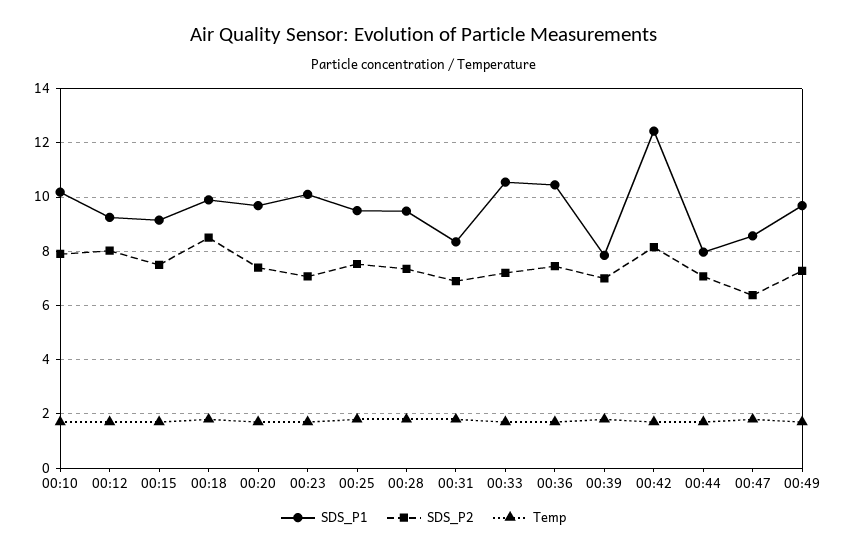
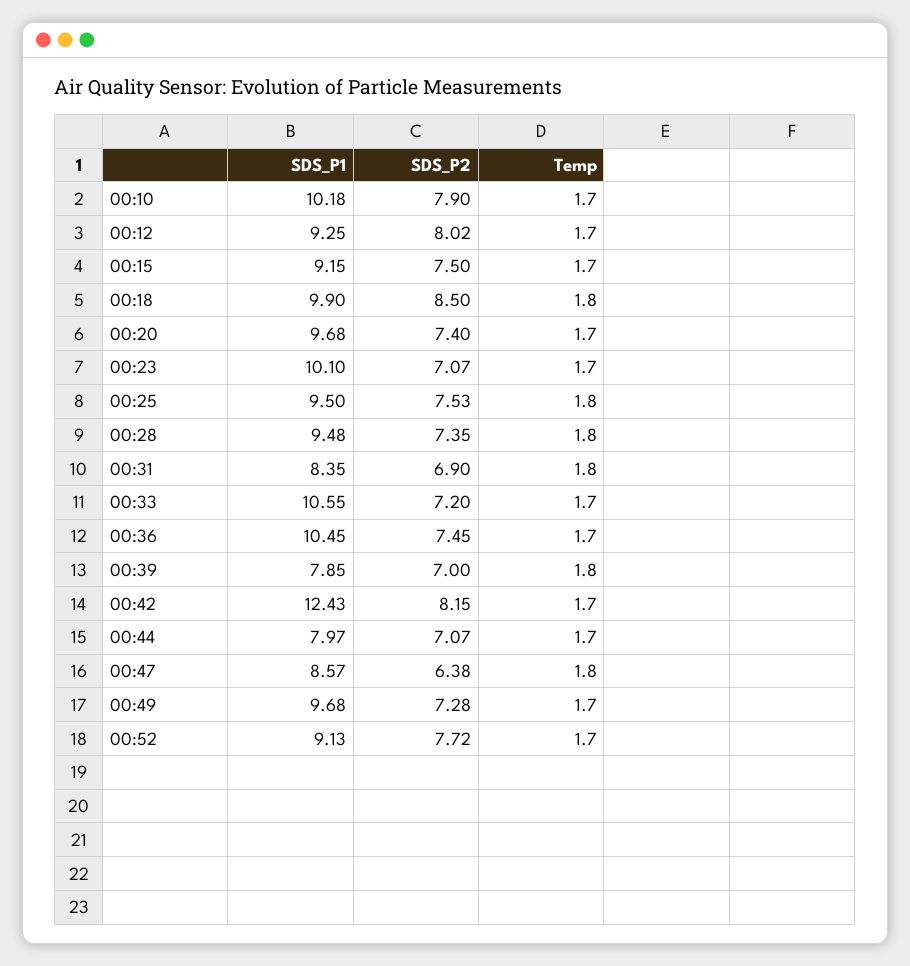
SDS_P1, 00:52: none -> 9.13
SDS_P2, 00:52: none -> 7.72
Temp, 00:52: none -> 1.7

